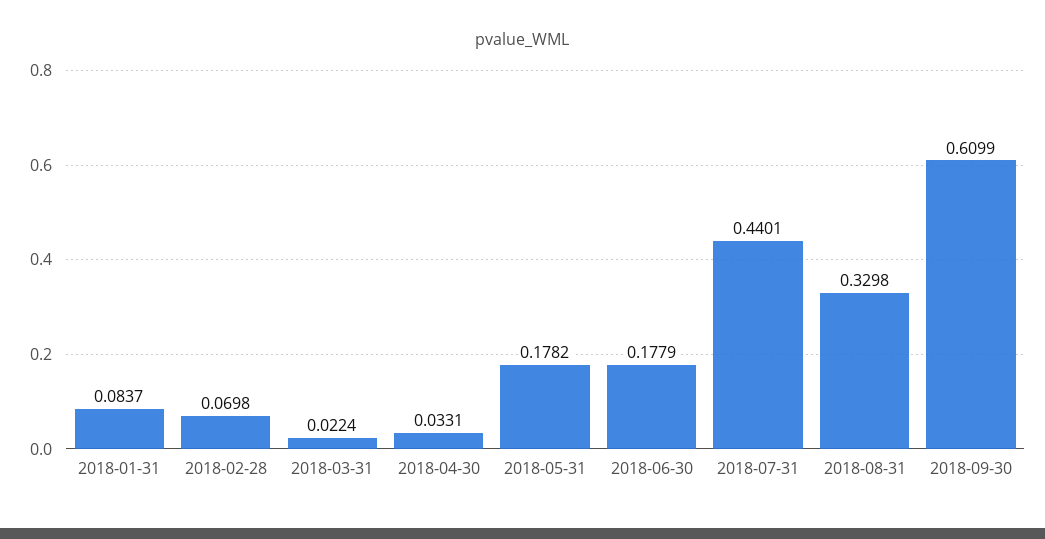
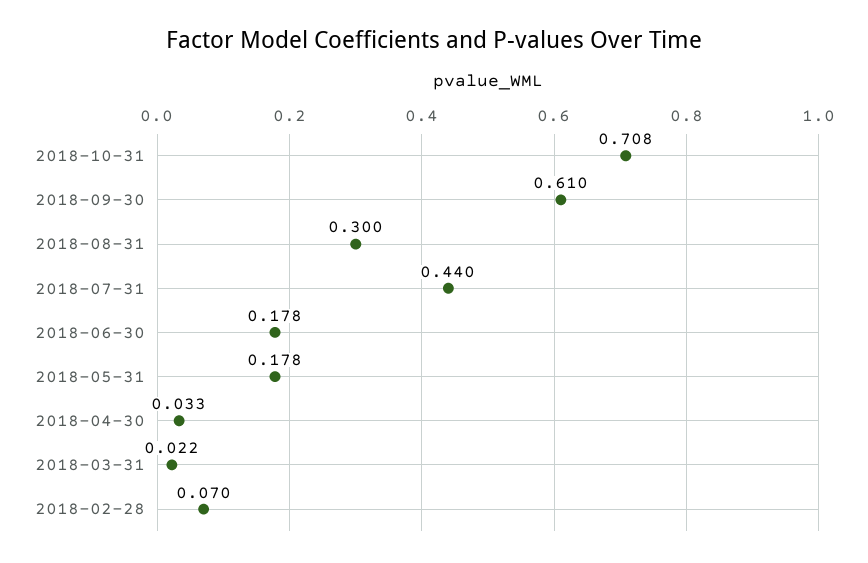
2018-01-31: 0.0837 -> none
2018-08-31: 0.3298 -> 0.3
2018-10-31: none -> 0.708

